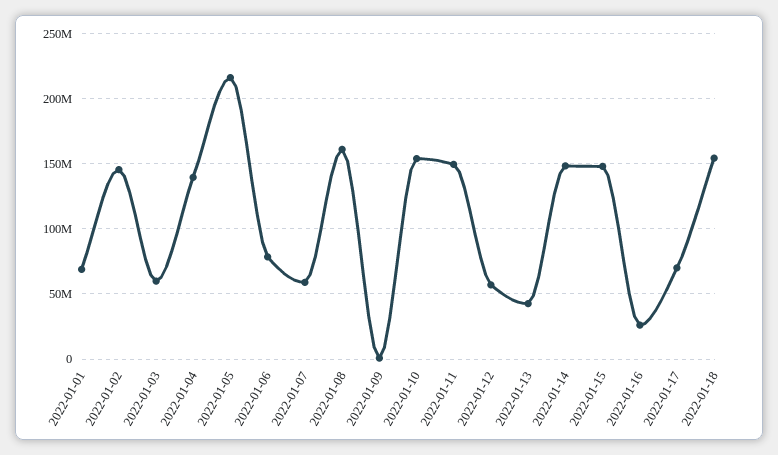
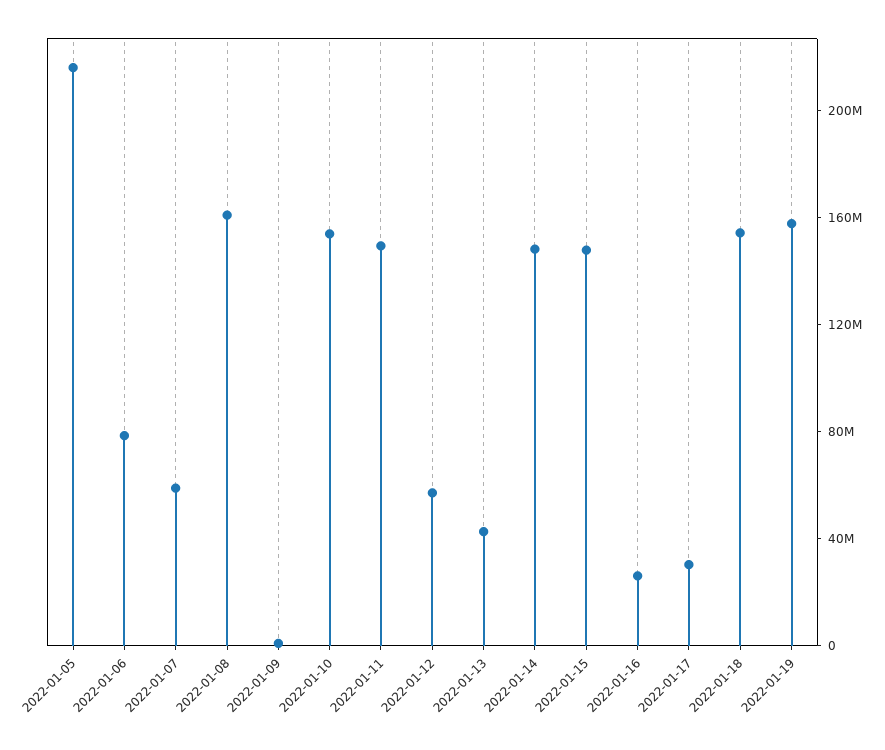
2022-01-01: 70000000 -> none
2022-01-02: 145000000 -> none
2022-01-03: 60000000 -> none
2022-01-04: 140000000 -> none
2022-01-17: 70000000 -> 30000000
2022-01-19: none -> 160000000

